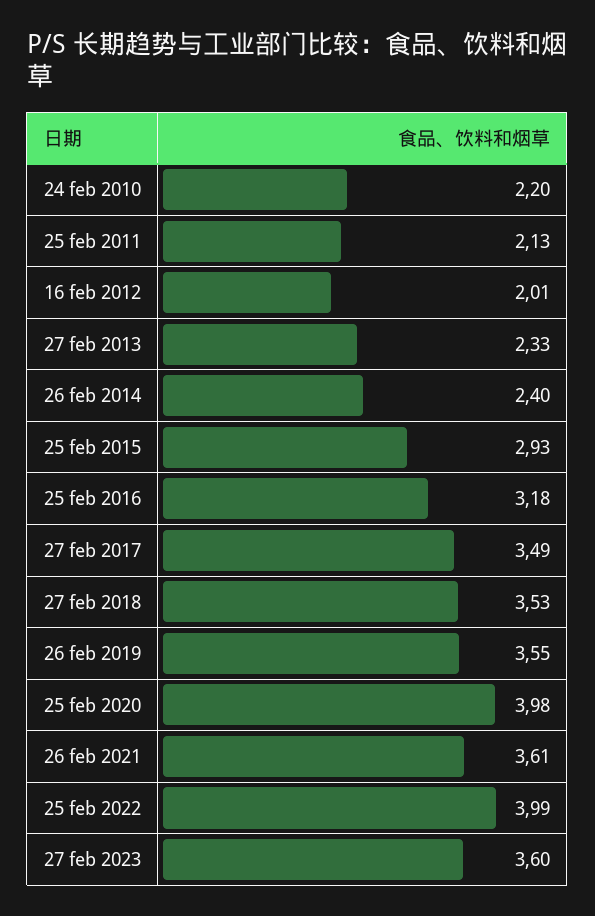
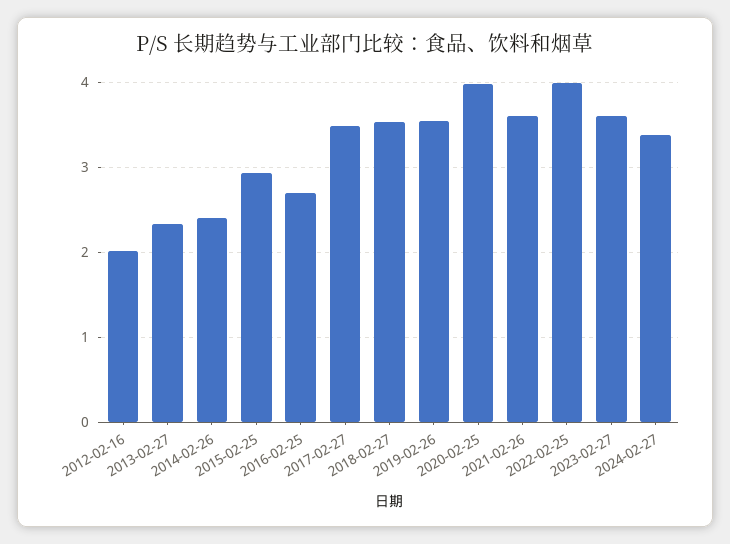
24 feb 2010: 2.2 -> none
25 feb 2011: 2.13 -> none
25 feb 2016: 3.18 -> 2.7
2024-02-27: none -> 3.4

